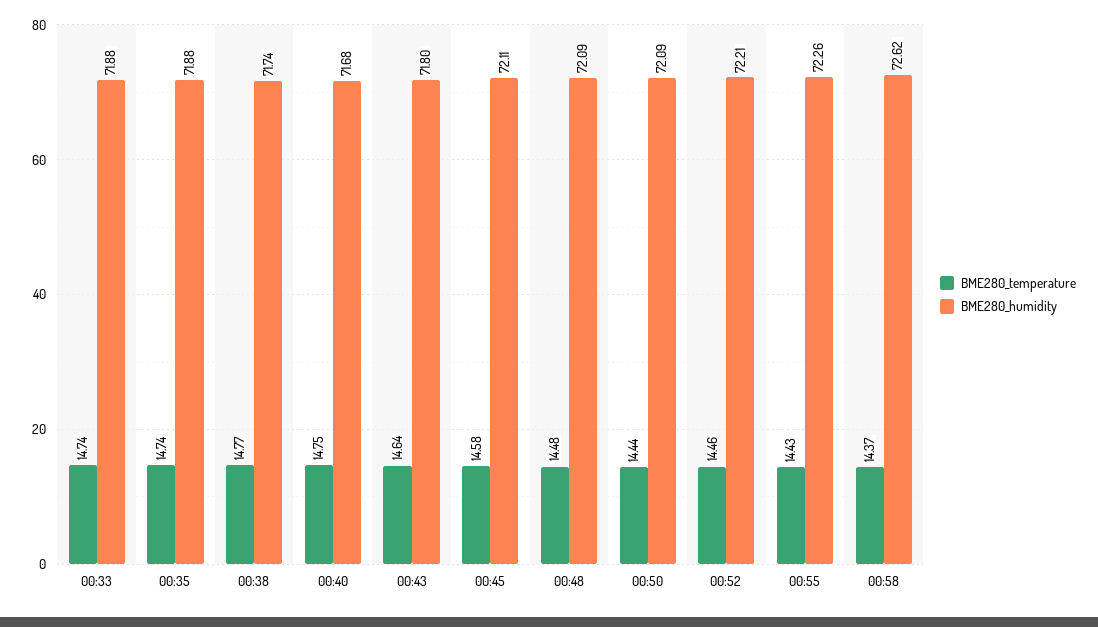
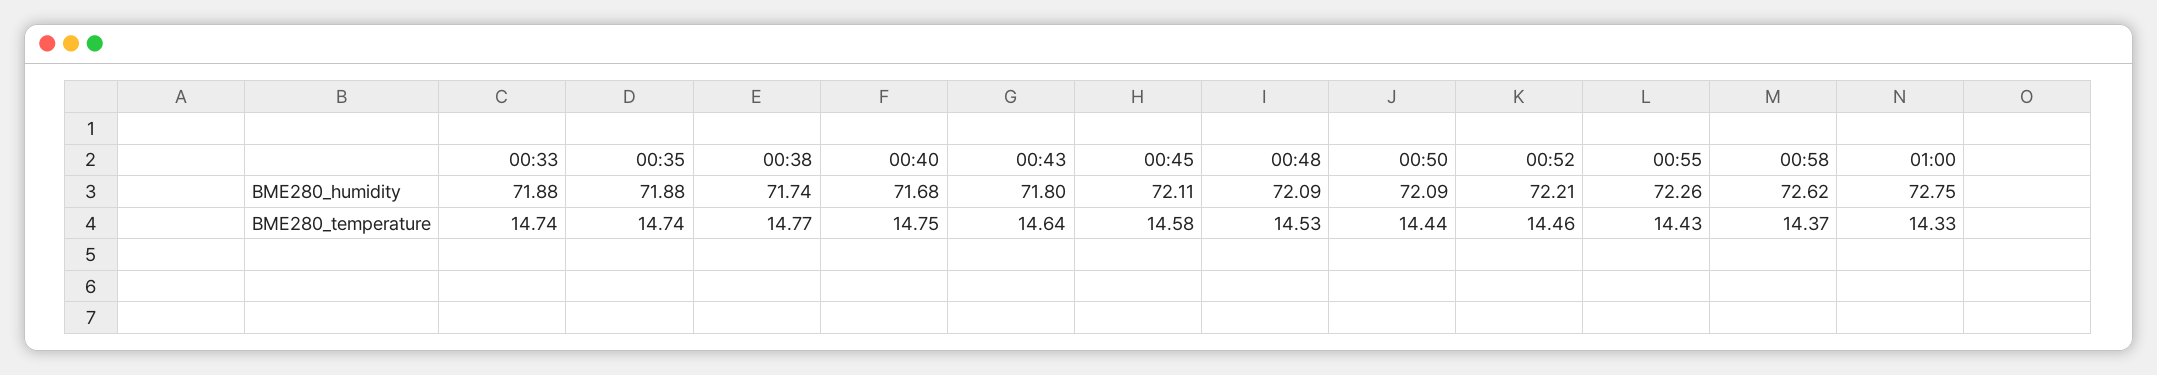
BME280_temperature, 00:48: 14.48 -> 14.53
BME280_humidity, 01:00: none -> 72.75
BME280_temperature, 01:00: none -> 14.33

